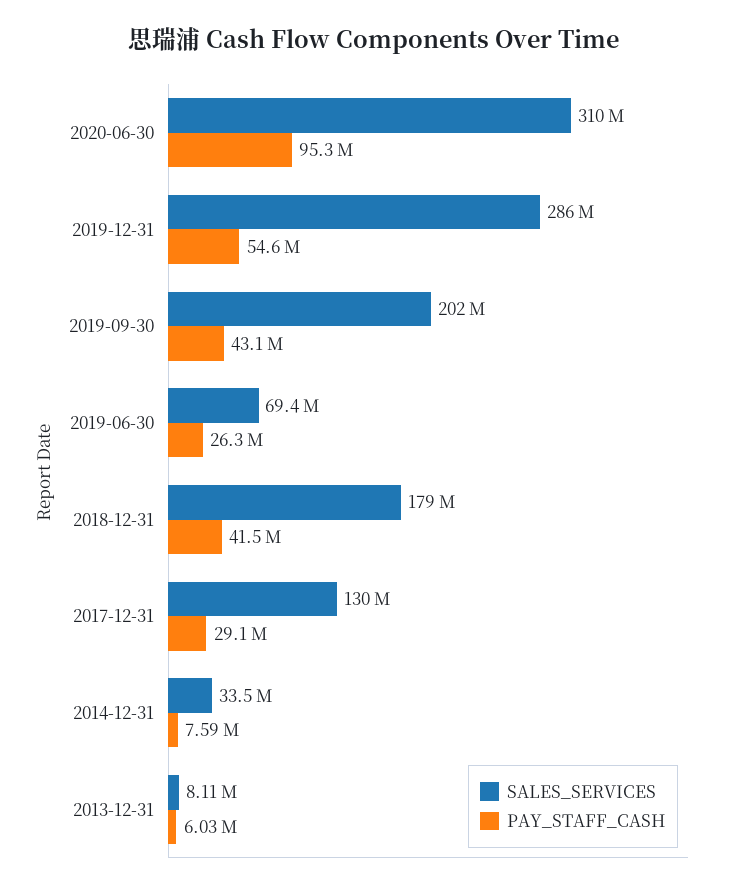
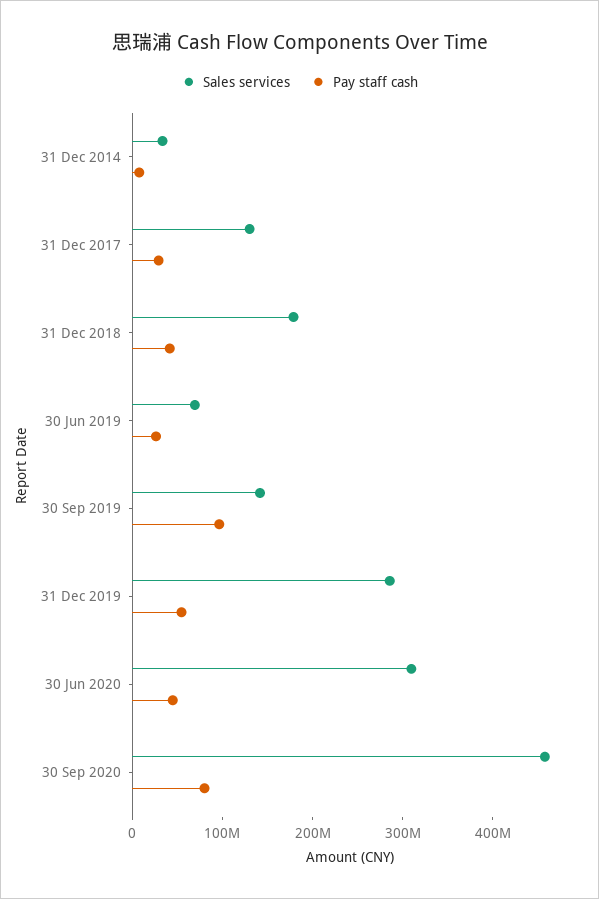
PAY_STAFF_CASH, 2020-06-30: 95300000 -> 40000000
SALES_SERVICES, 2019-09-30: 202000000 -> 140000000
PAY_STAFF_CASH, 2019-09-30: 43100000 -> 100000000
SALES_SERVICES, 2013-12-31: 8110000 -> none
PAY_STAFF_CASH, 2013-12-31: 6030000 -> none
SALES_SERVICES, 30 Sep 2020: none -> 460000000
PAY_STAFF_CASH, 30 Sep 2020: none -> 80000000

